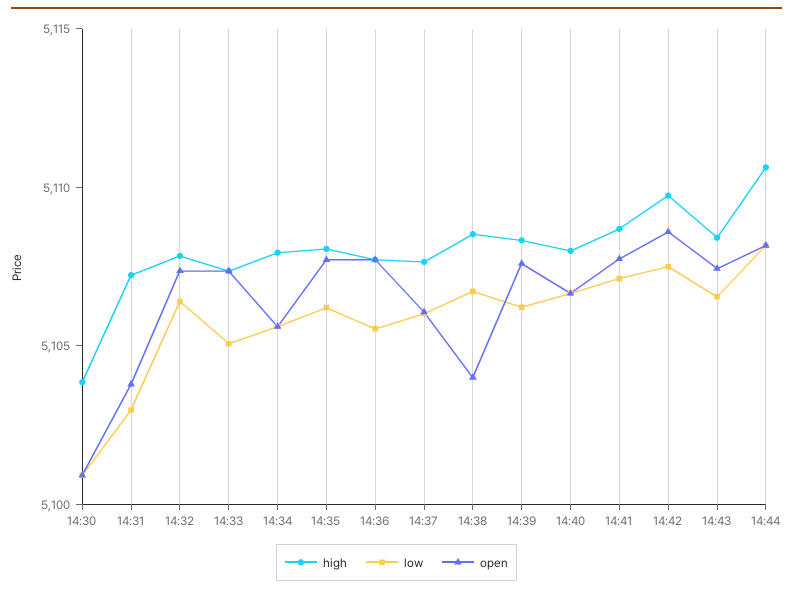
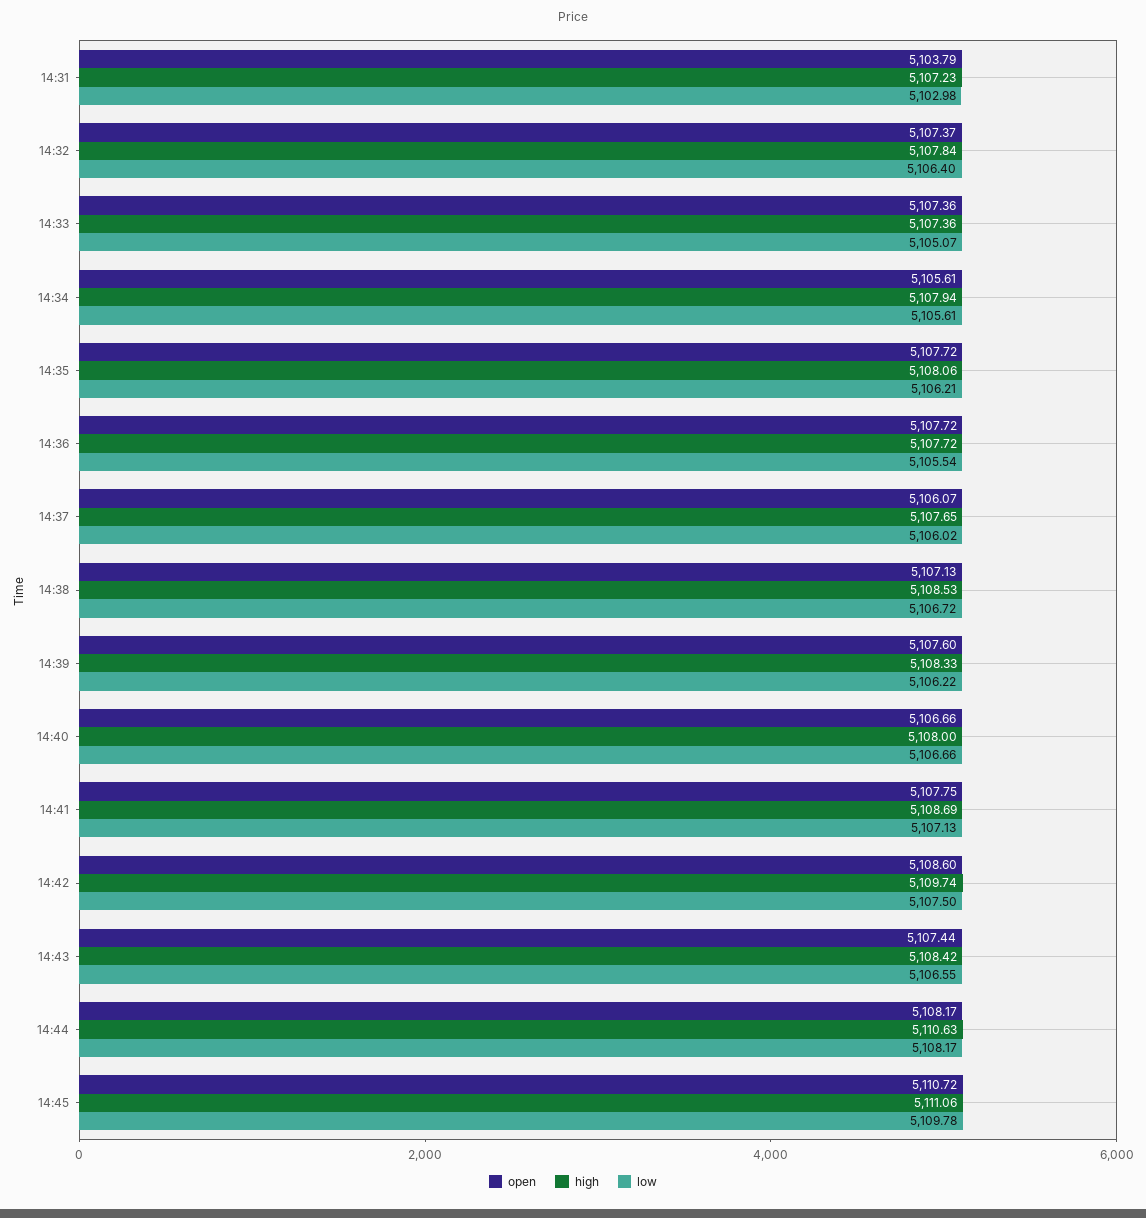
high, 14:30: 5104 -> none
low, 14:30: 5101 -> none
open, 14:30: 5101 -> none
open, 14:38: 5104 -> 5107.13
open, 14:45: none -> 5110.72
high, 14:45: none -> 5111.06
low, 14:45: none -> 5109.78

